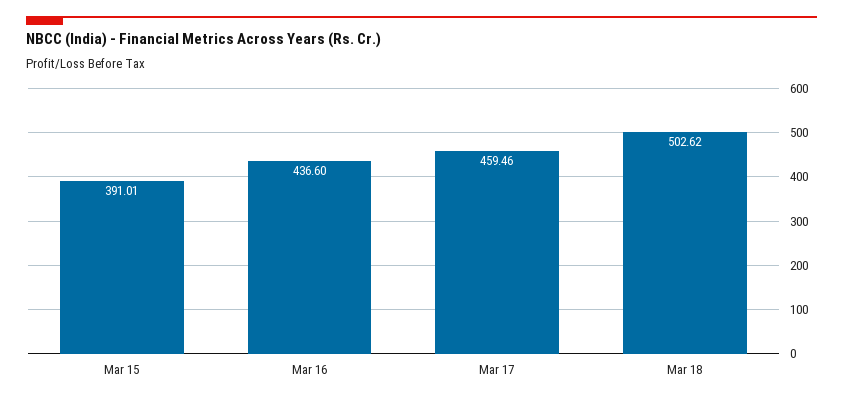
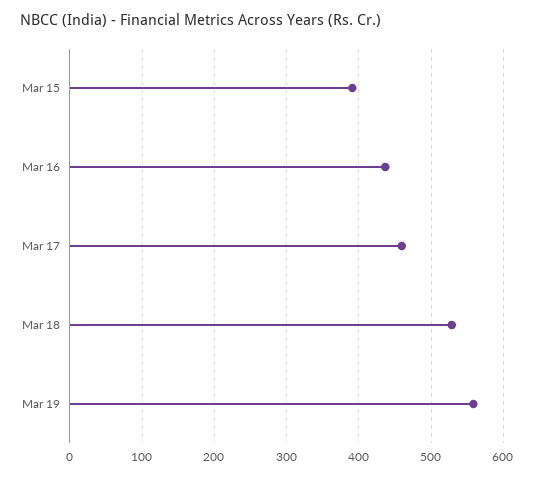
Mar 18: 502.62 -> 530
Mar 19: none -> 560

